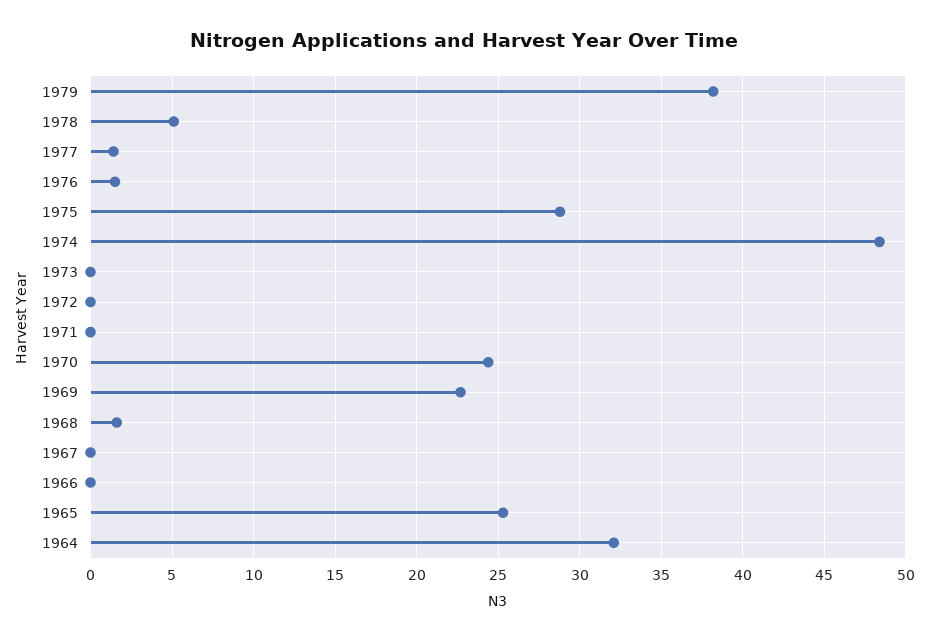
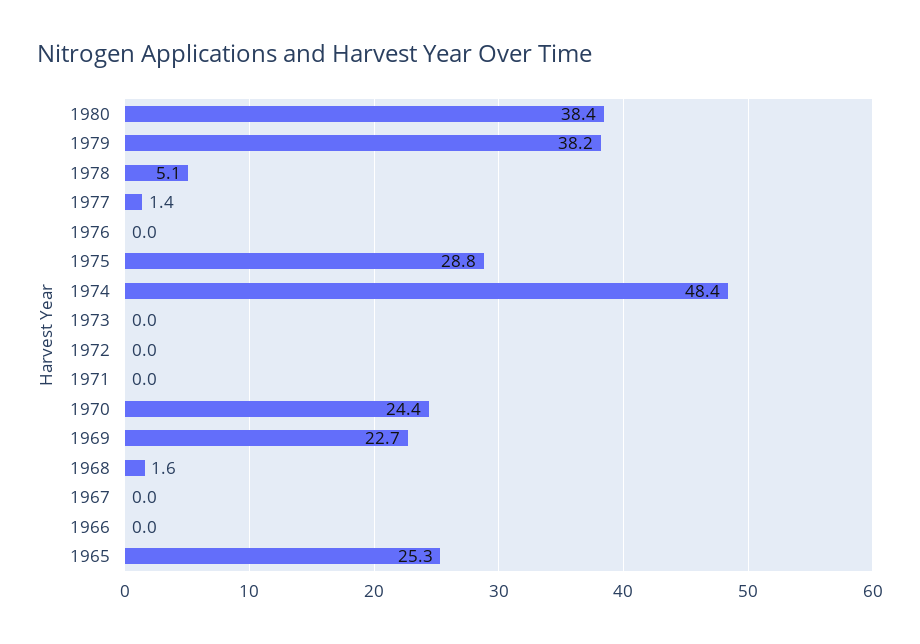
1976: 1.5 -> 0
1964: 32 -> none
1980: none -> 38.4

